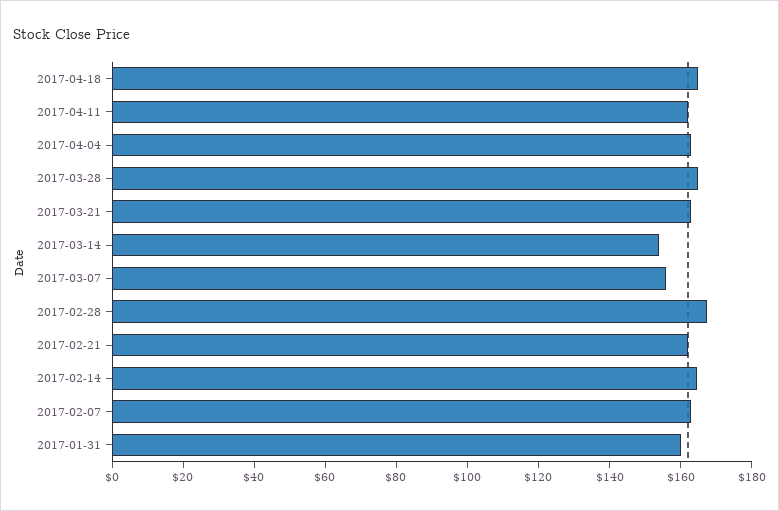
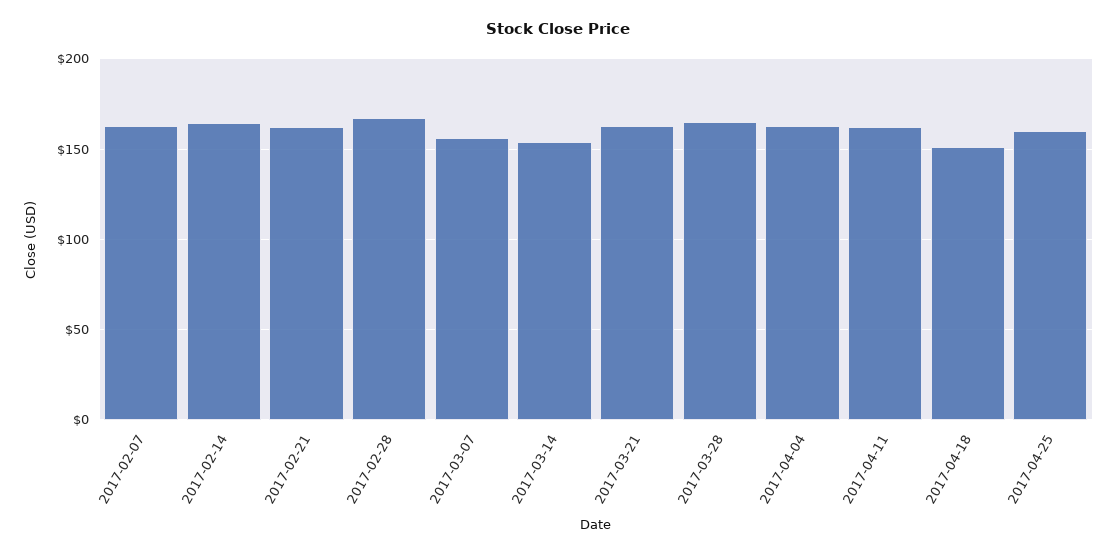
2017-04-18: 165 -> 150
2017-01-31: 160 -> none
2017-04-25: none -> 160

